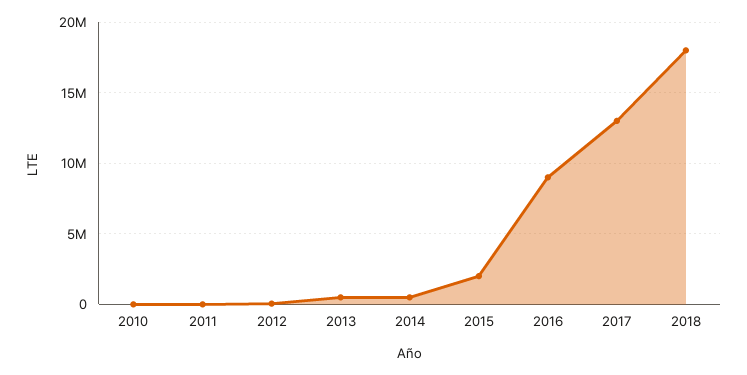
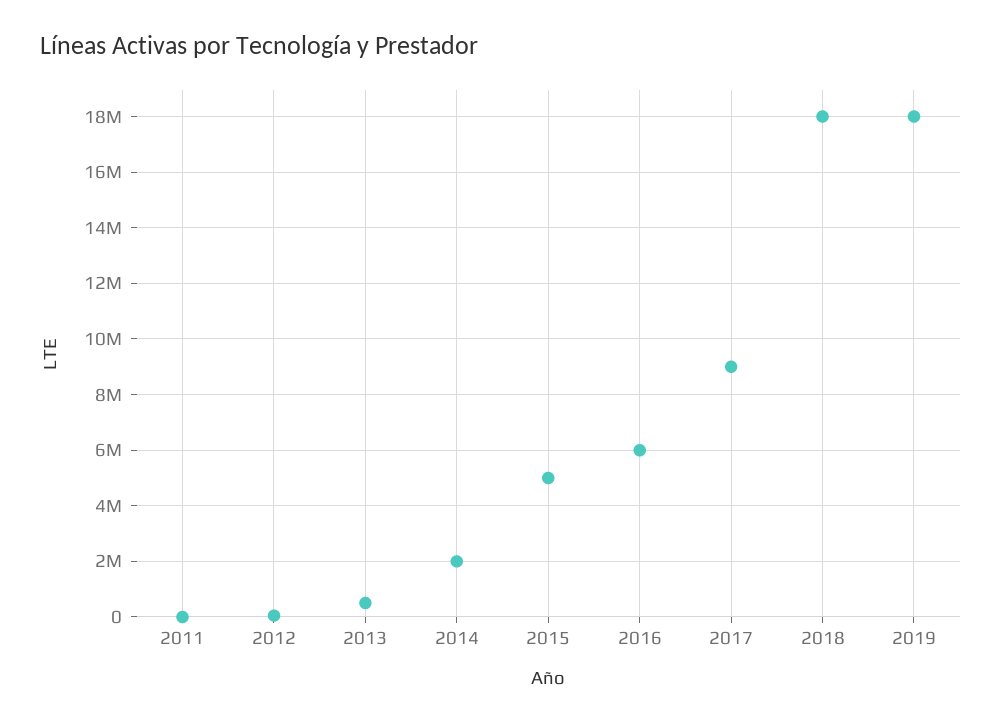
2010: 0 -> none
2014: 500000 -> 2000000
2015: 2000000 -> 5000000
2016: 9000000 -> 6000000
2017: 13000000 -> 9000000
2019: none -> 18000000

